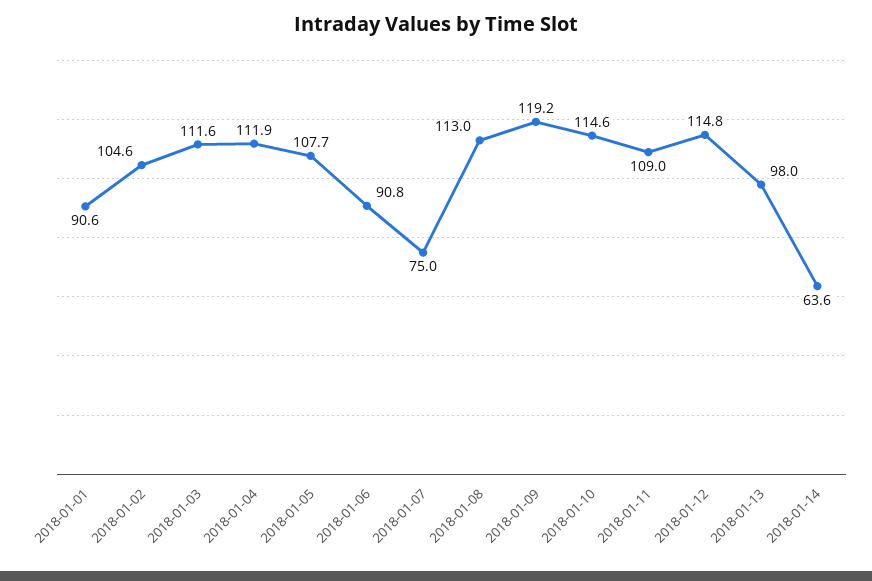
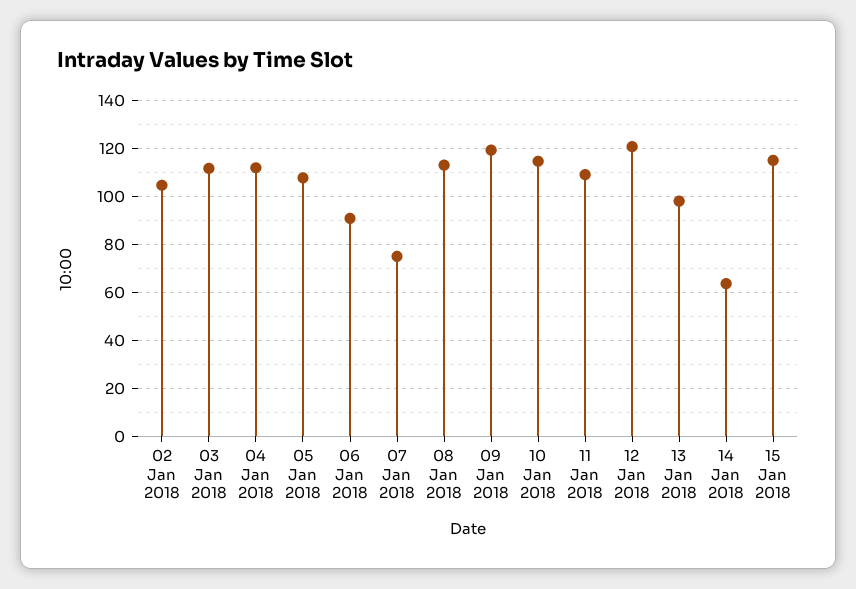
2018-01-01: 90.6 -> none
2018-01-12: 114.8 -> 120
15 Jan 2018: none -> 115

